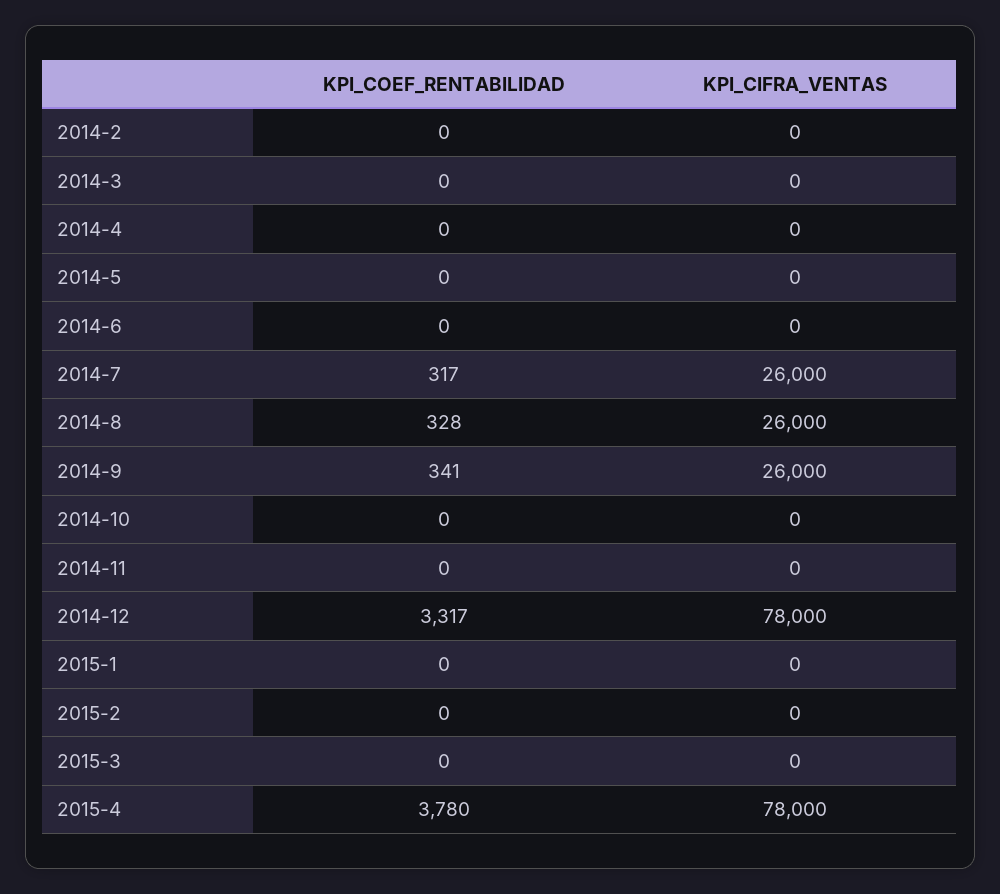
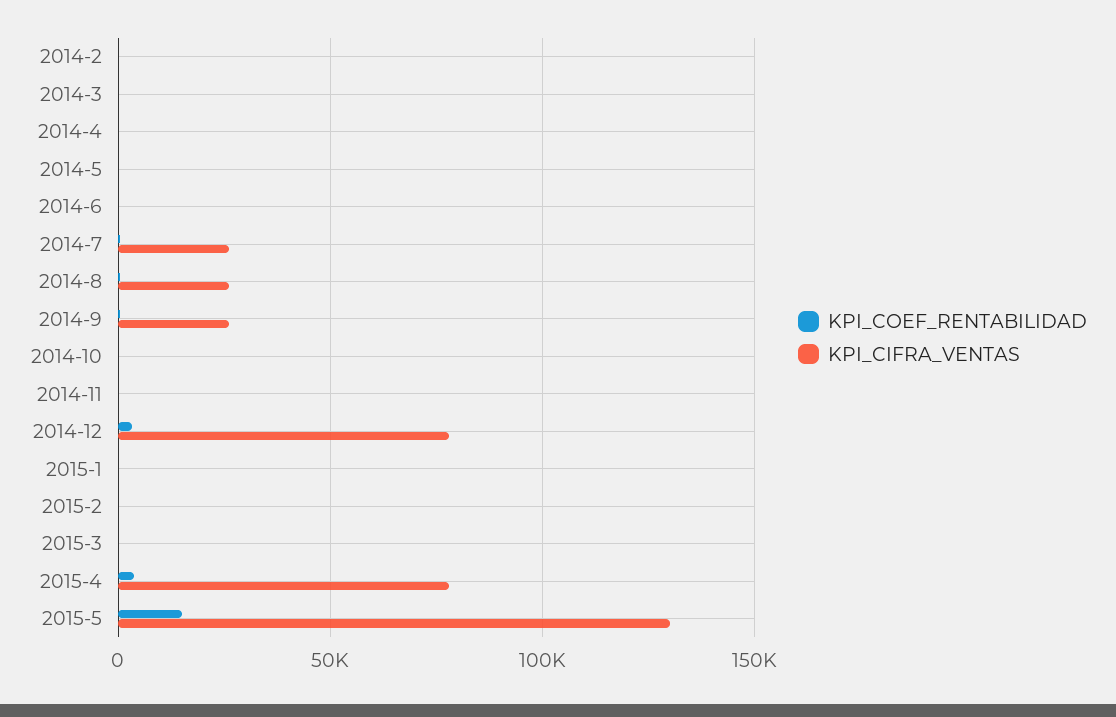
KPI_COEF_RENTABILIDAD, 2015-5: none -> 15000
KPI_CIFRA_VENTAS, 2015-5: none -> 130000

